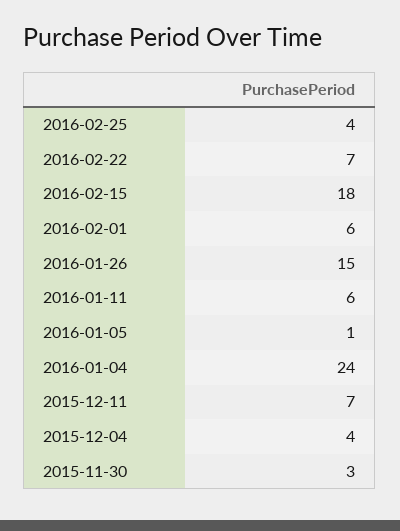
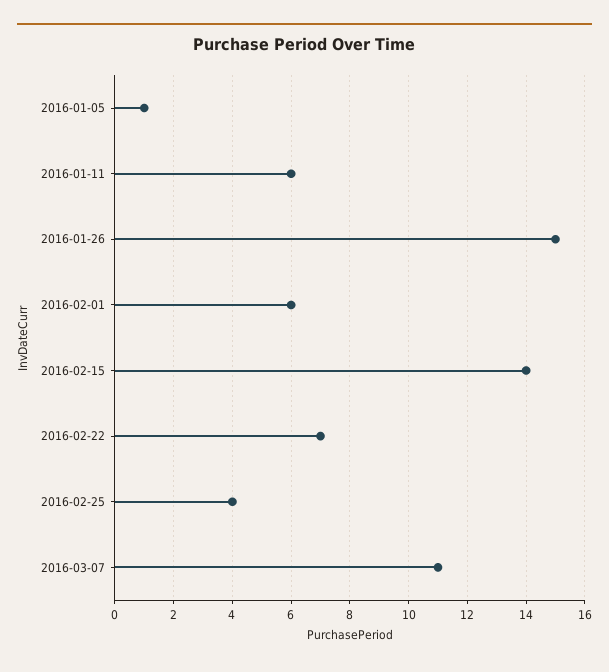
2016-02-15: 18 -> 14
2016-01-04: 24 -> none
2015-12-11: 7 -> none
2015-12-04: 4 -> none
2015-11-30: 3 -> none
2016-03-07: none -> 11

